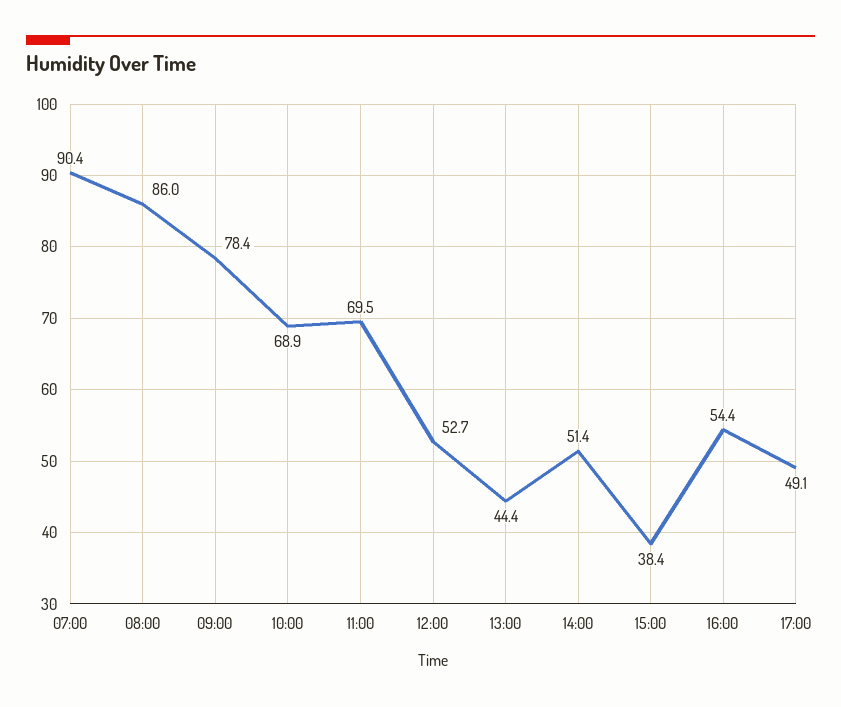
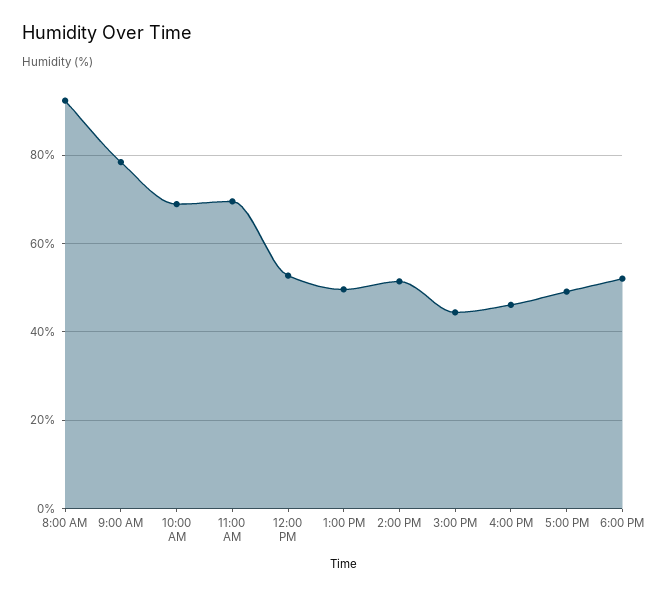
07:00: 90.4 -> none
08:00: 86 -> 92
13:00: 44.4 -> 50
15:00: 38.4 -> 44
16:00: 54.4 -> 46
6:00 PM: none -> 52

